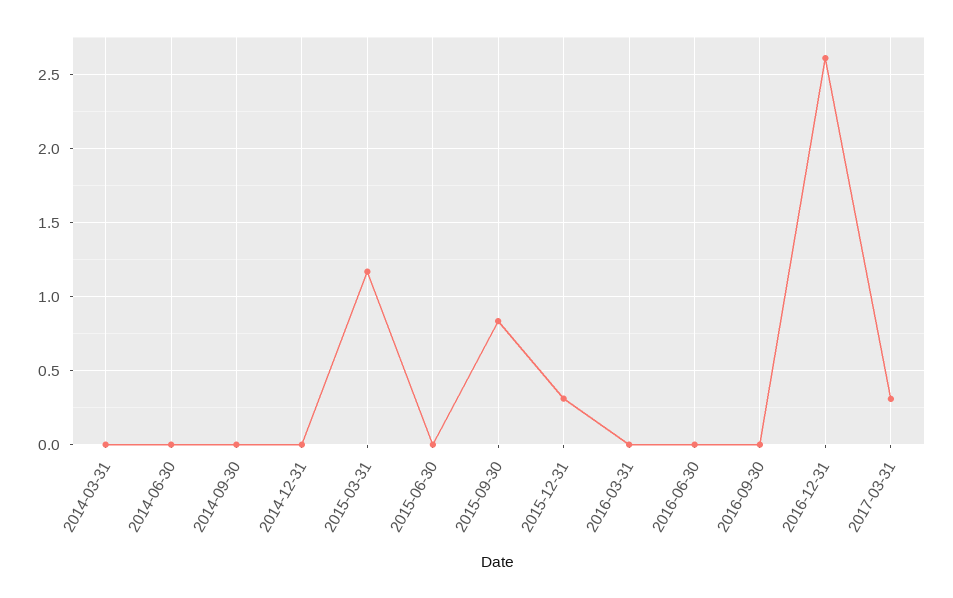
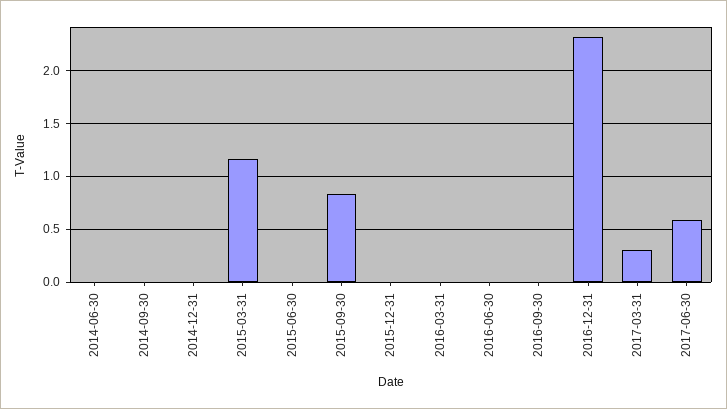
2014-03-31: 0 -> none
2015-12-31: 0.3 -> 0
2016-12-31: 2.6 -> 2.3
2017-06-30: none -> 0.6

